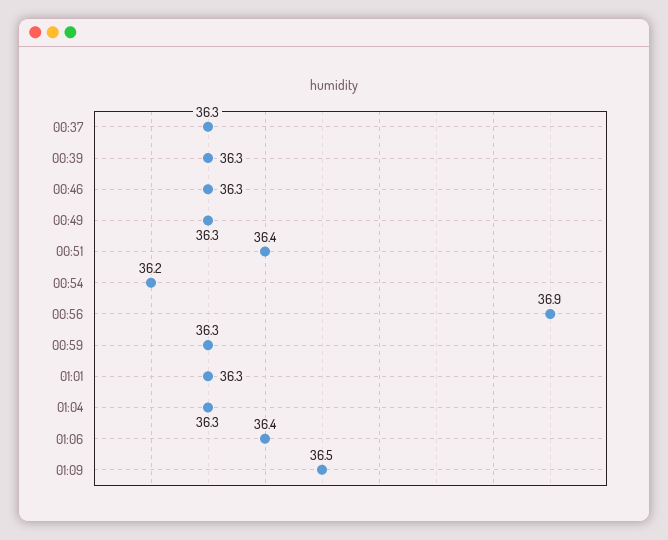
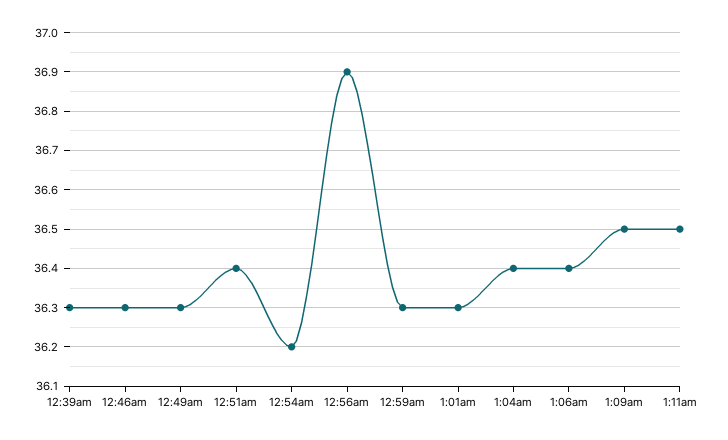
00:37: 36.3 -> none
01:04: 36.3 -> 36.4
1:11am: none -> 36.5

